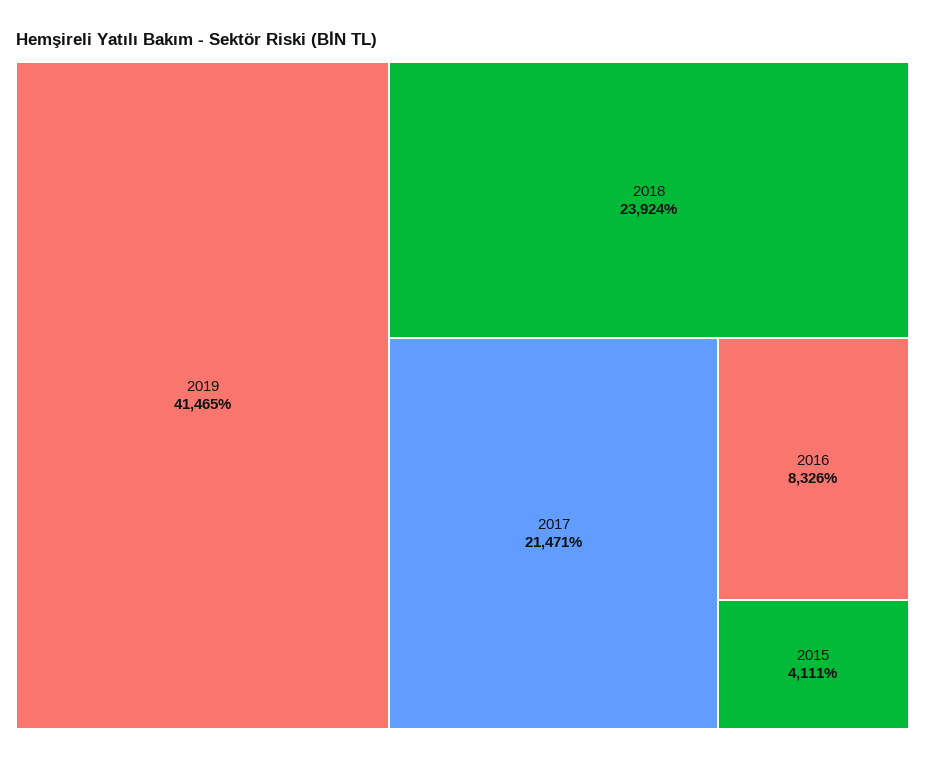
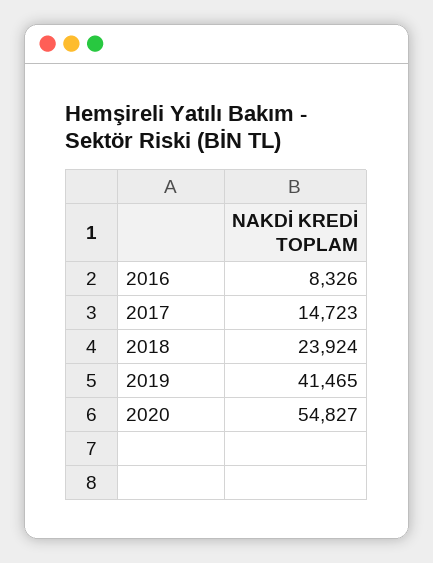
2017: 21471 -> 14723
2015: 4111 -> none
2020: none -> 54827

